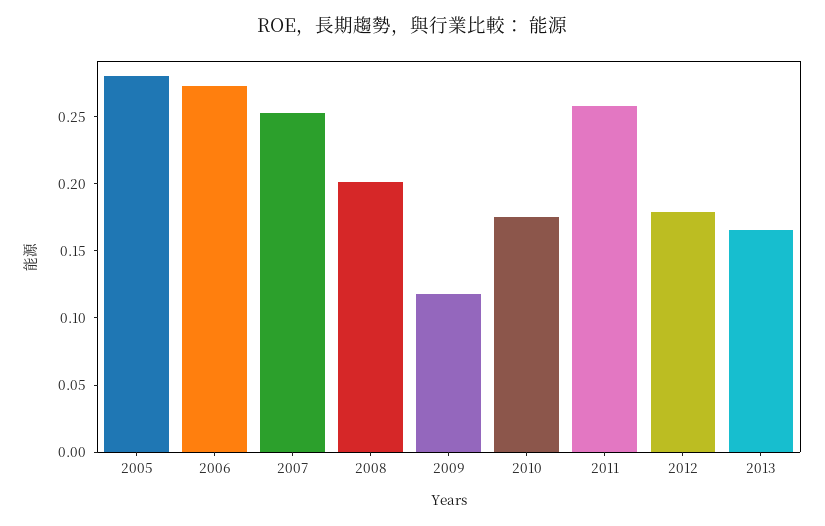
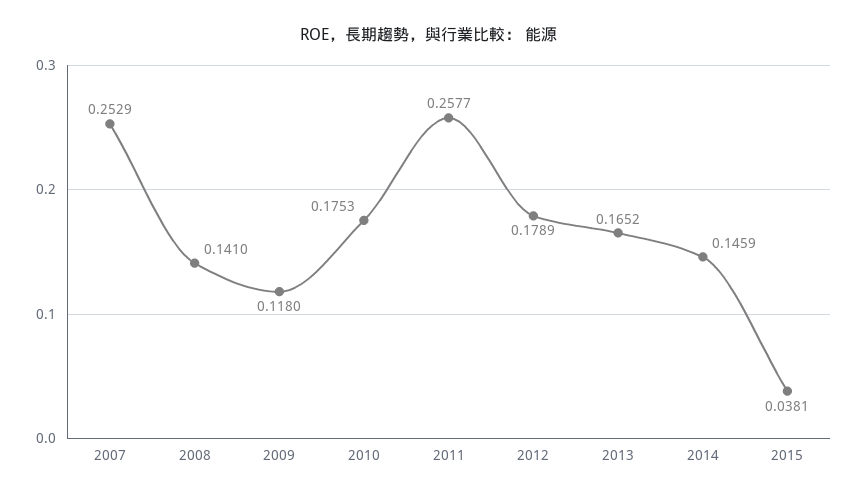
2005: 0.28 -> none
2006: 0.27 -> none
2008: 0.2 -> 0.141
2014: none -> 0.1459
2015: none -> 0.0381

